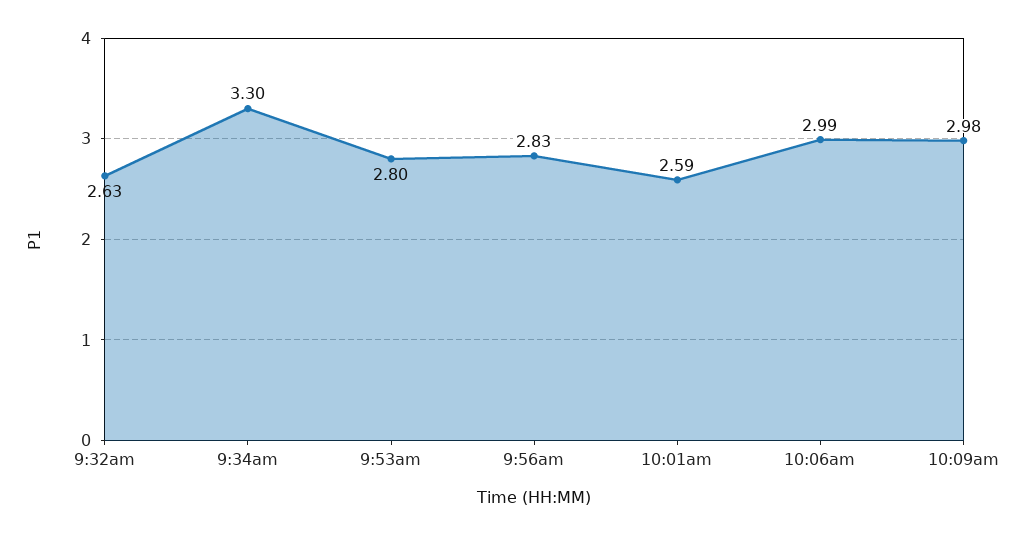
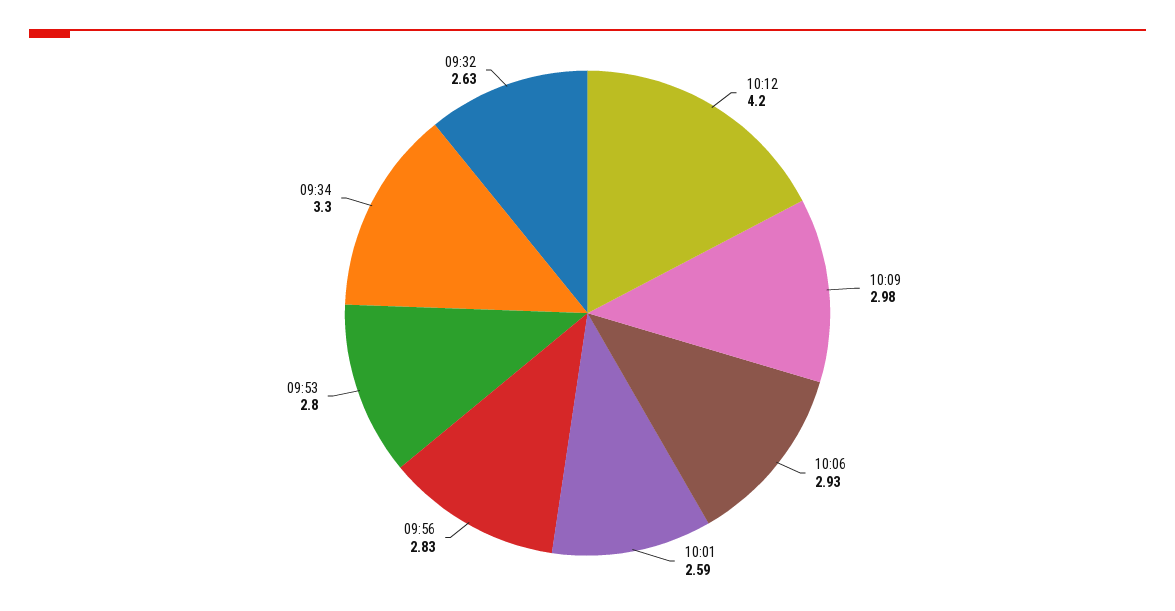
10:06am: 2.99 -> 2.93
10:12: none -> 4.2

